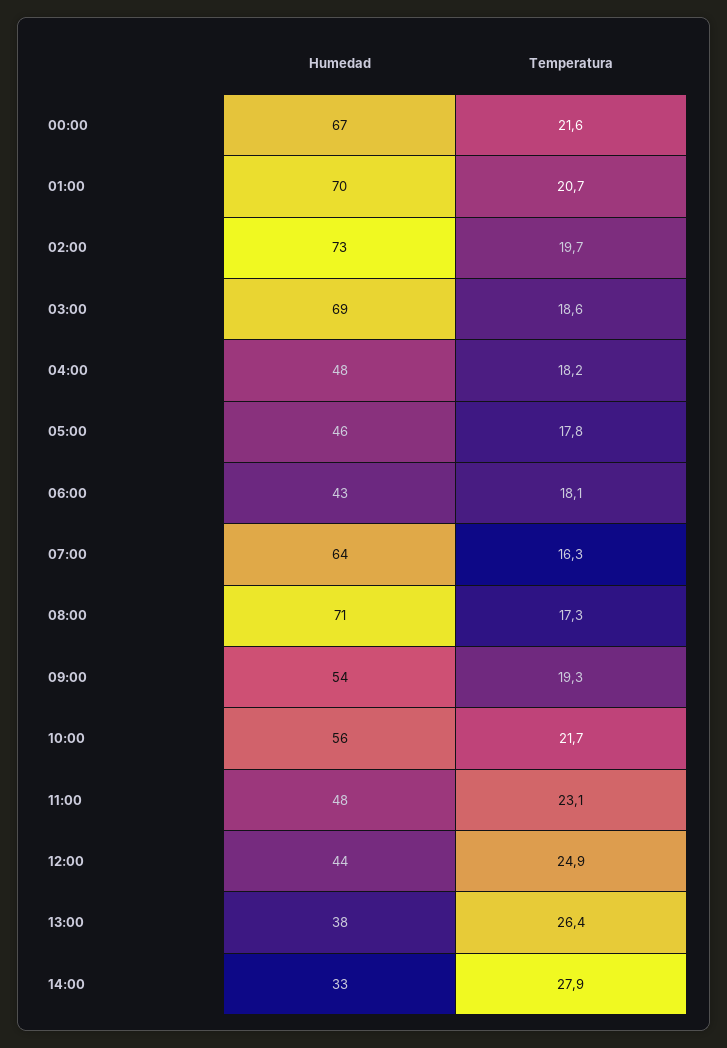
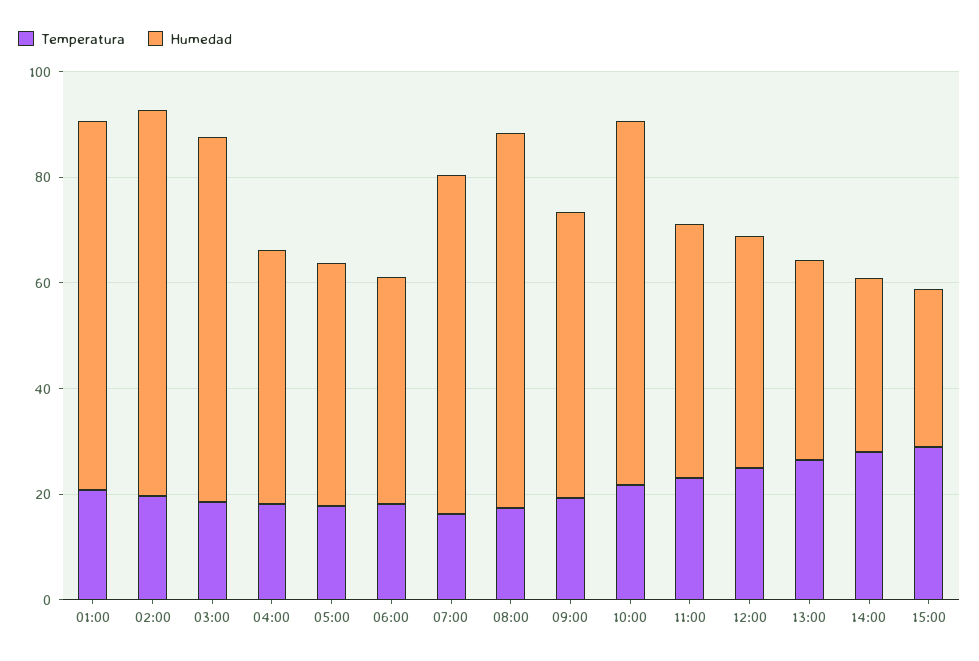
Humedad, 00:00: 67 -> none
Temperatura, 00:00: 21.6 -> none
Humedad, 10:00: 56 -> 70
Temperatura, 15:00: none -> 30
Humedad, 15:00: none -> 30

